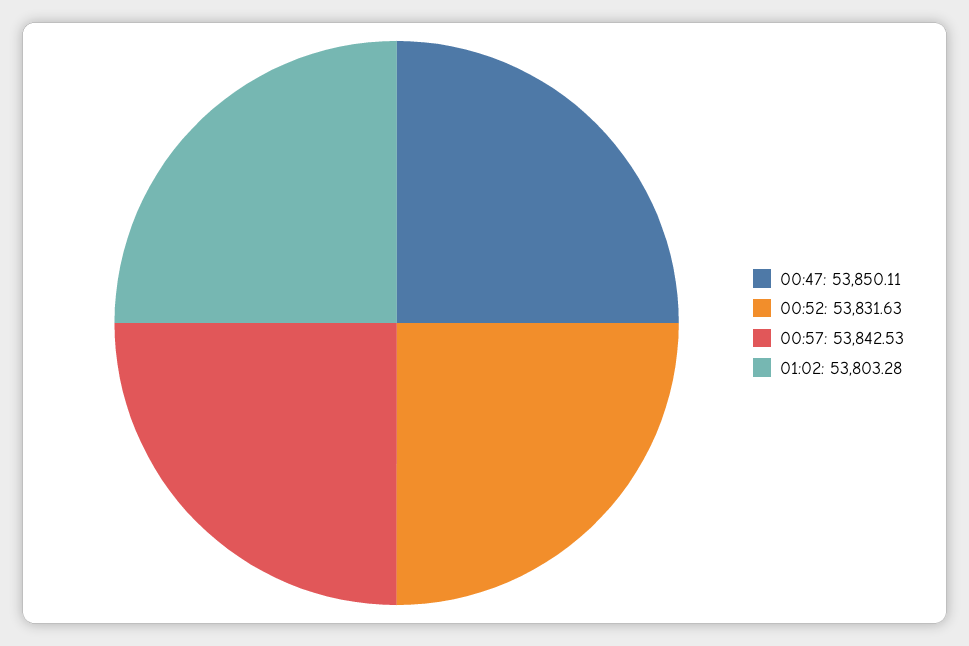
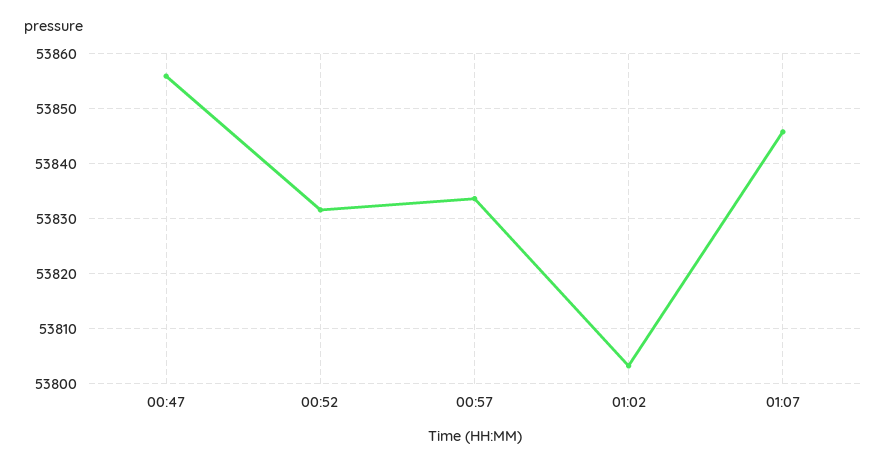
00:47: 53850.11 -> 53856
00:57: 53842.53 -> 53834
01:07: none -> 53846

